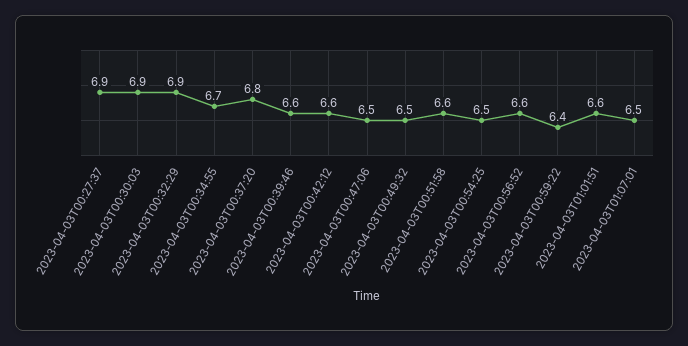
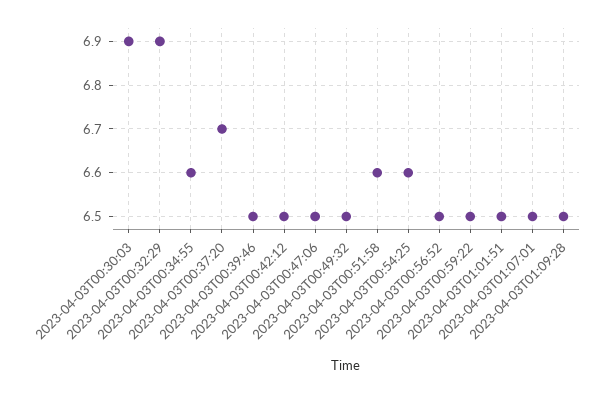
2023-04-03T00:27:37: 6.9 -> none
2023-04-03T00:34:55: 6.7 -> 6.6
2023-04-03T00:37:20: 6.8 -> 6.7
2023-04-03T00:39:46: 6.6 -> 6.5
2023-04-03T00:42:12: 6.6 -> 6.5
2023-04-03T00:54:25: 6.5 -> 6.6
2023-04-03T00:56:52: 6.6 -> 6.5
2023-04-03T00:59:22: 6.4 -> 6.5
2023-04-03T01:01:51: 6.6 -> 6.5
2023-04-03T01:09:28: none -> 6.5

